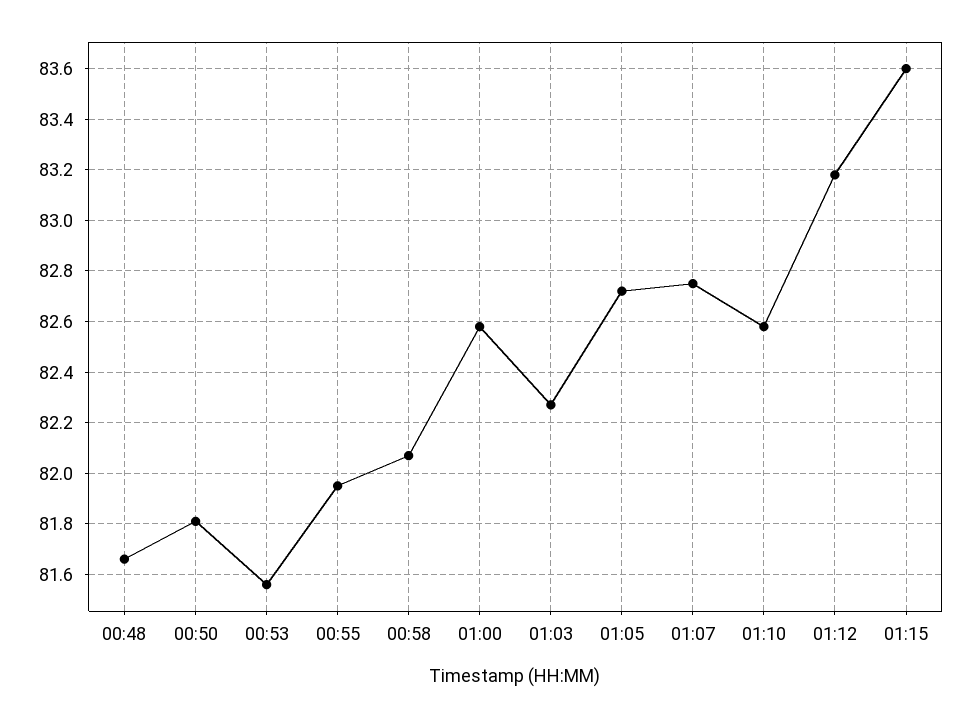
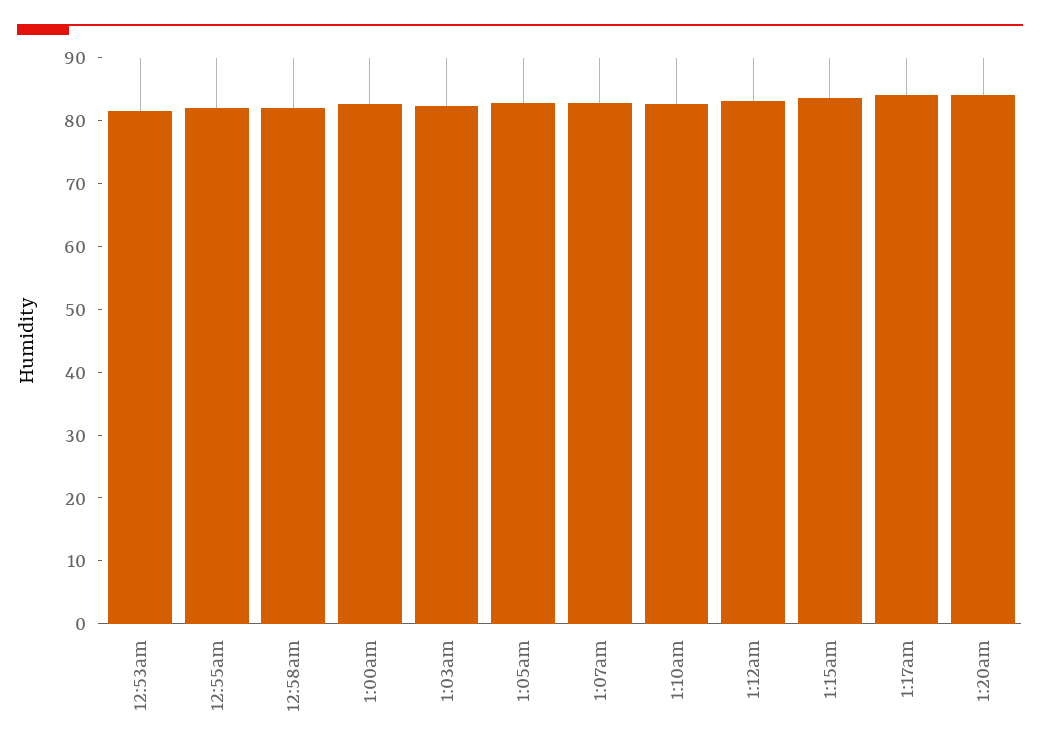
00:48: 81.65 -> none
00:50: 81.8 -> none
1:17am: none -> 84
1:20am: none -> 84

